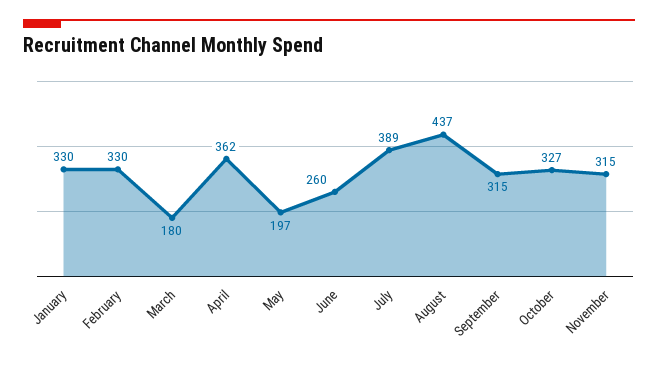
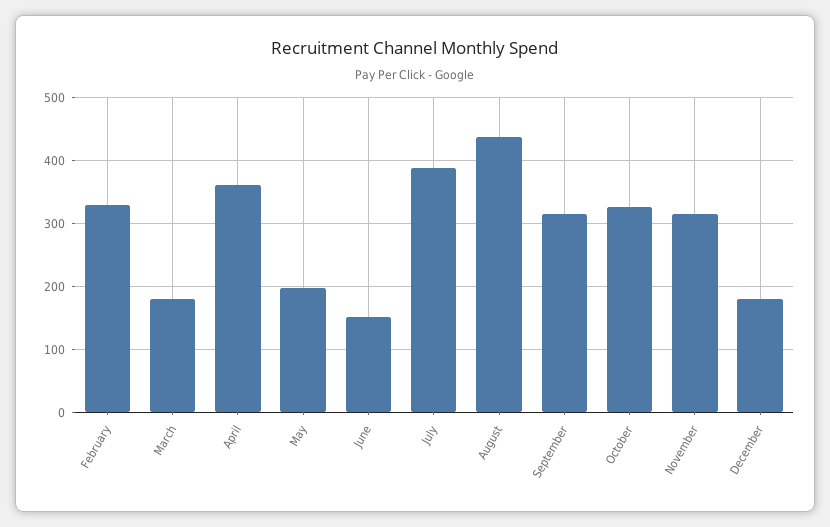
January: 330 -> none
June: 260 -> 150
December: none -> 180

